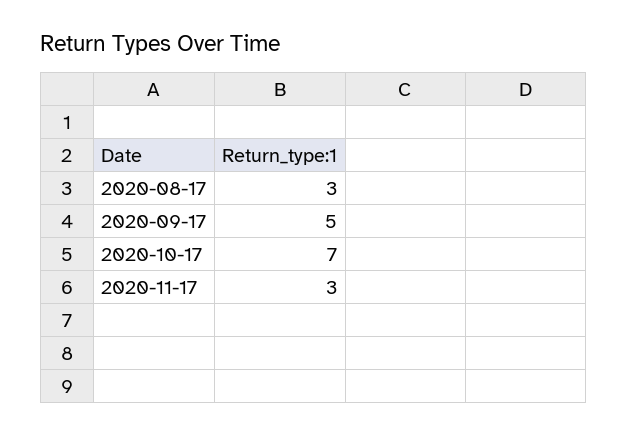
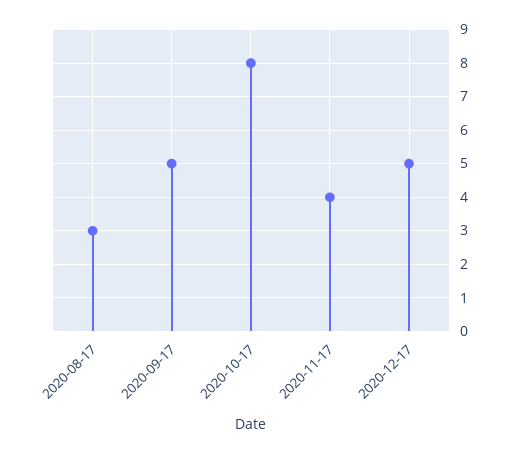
2020-10-17: 7 -> 8
2020-11-17: 3 -> 4
2020-12-17: none -> 5

